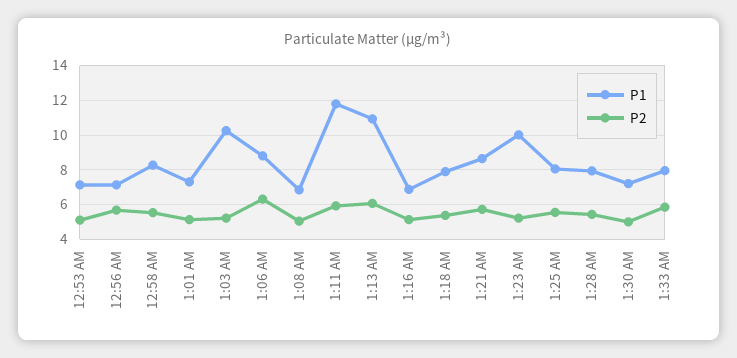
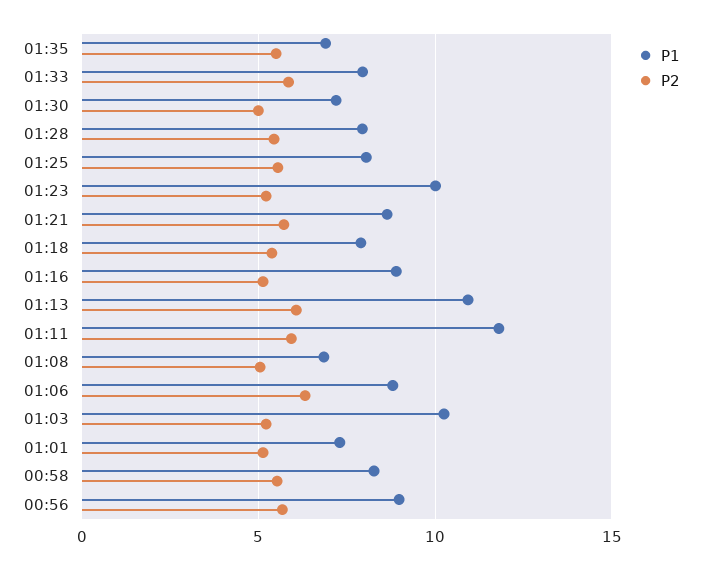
P1, 12:53 AM: 7 -> none
P2, 12:53 AM: 5 -> none
P1, 12:56 AM: 7 -> 9
P1, 1:16 AM: 7 -> 9
P1, 01:35: none -> 7
P2, 01:35: none -> 5.5

